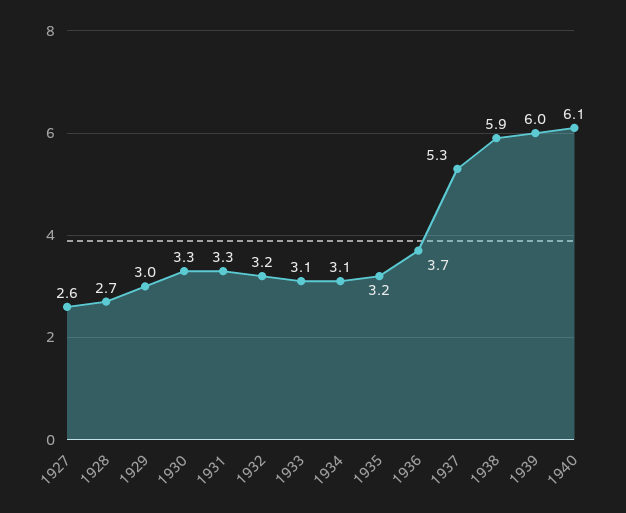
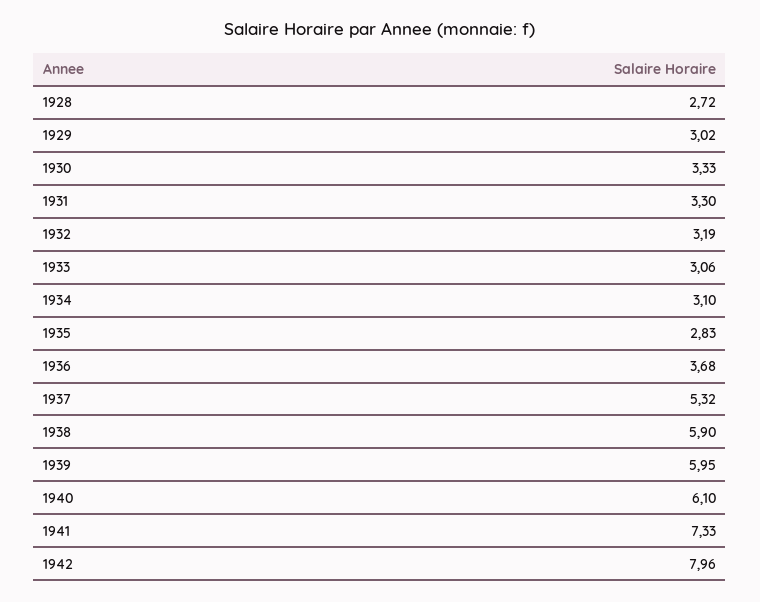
1927: 2.6 -> none
1935: 3.2 -> 2.83
1941: none -> 7.33
1942: none -> 7.96

